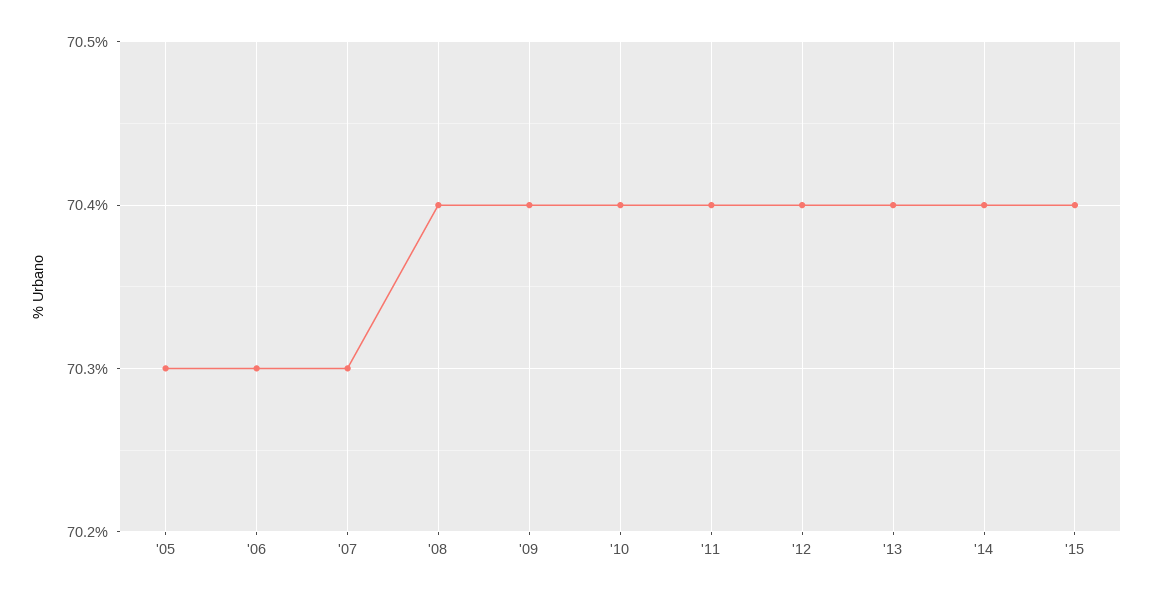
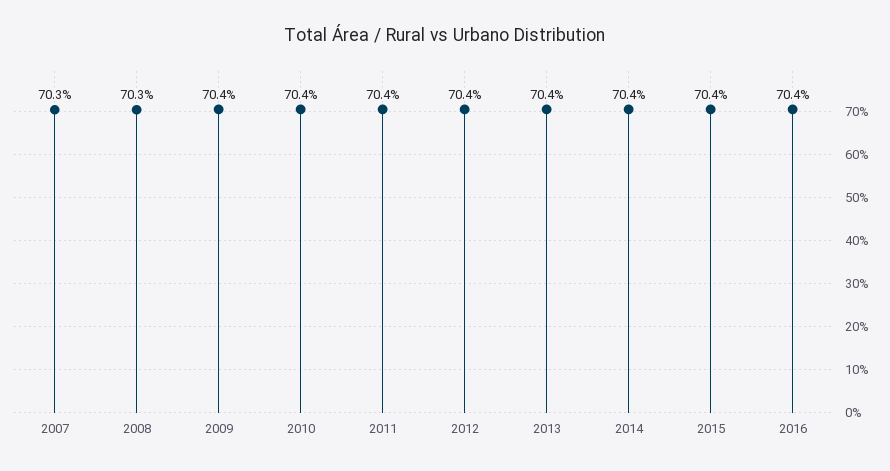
'05: 70.3 -> none
'06: 70.3 -> none
'08: 70.4 -> 70.3
2016: none -> 70.4

